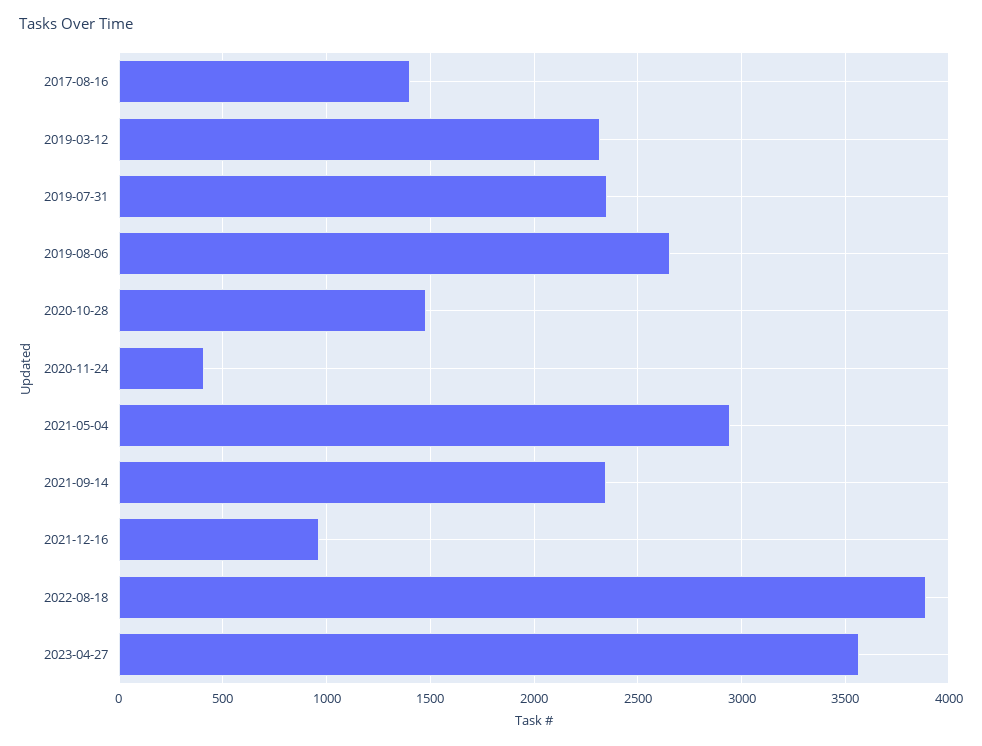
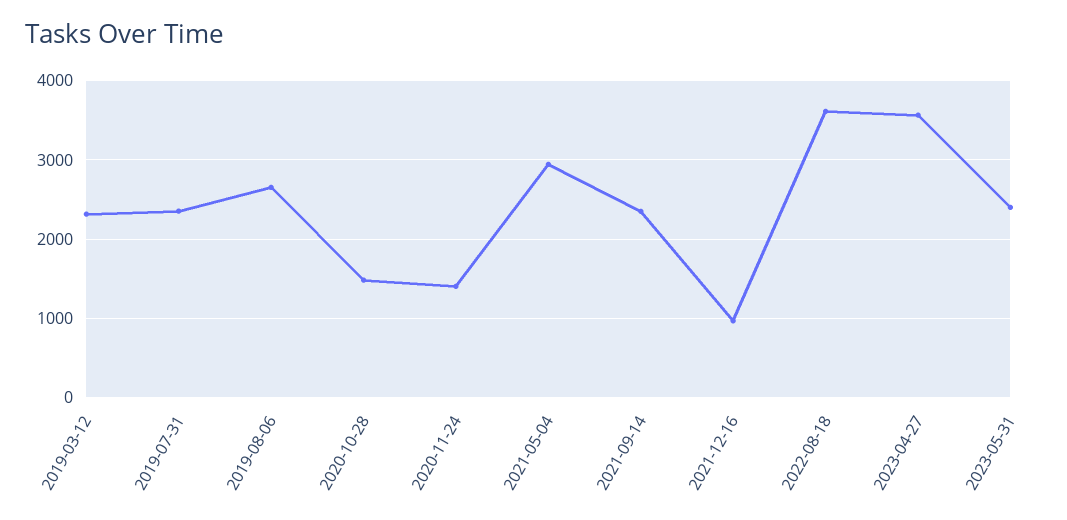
2017-08-16: 1400 -> none
2020-11-24: 400 -> 1400
2022-08-18: 3900 -> 3600
2023-05-31: none -> 2400

